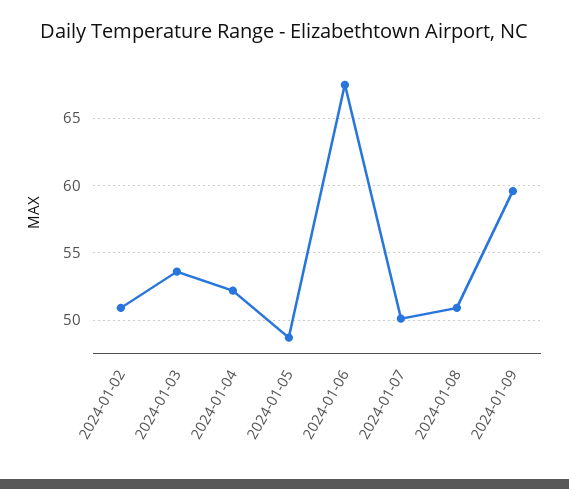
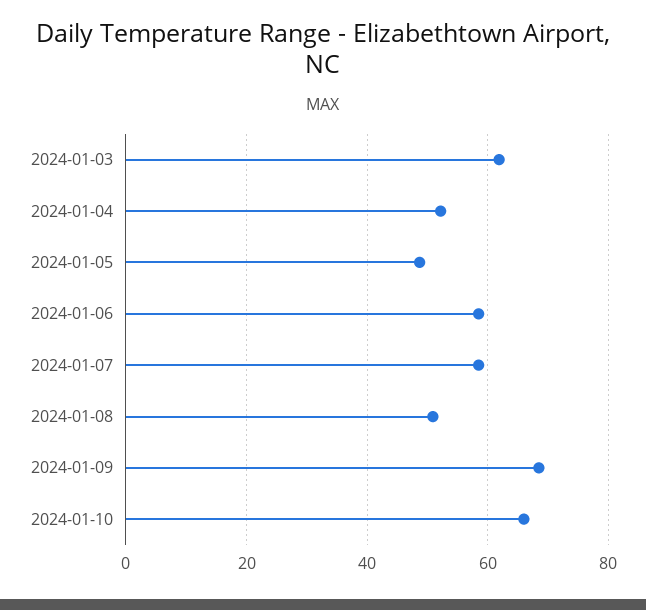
2024-01-02: 51 -> none
2024-01-03: 53.5 -> 62
2024-01-06: 67.5 -> 58
2024-01-07: 50 -> 58
2024-01-09: 59.5 -> 68
2024-01-10: none -> 66

